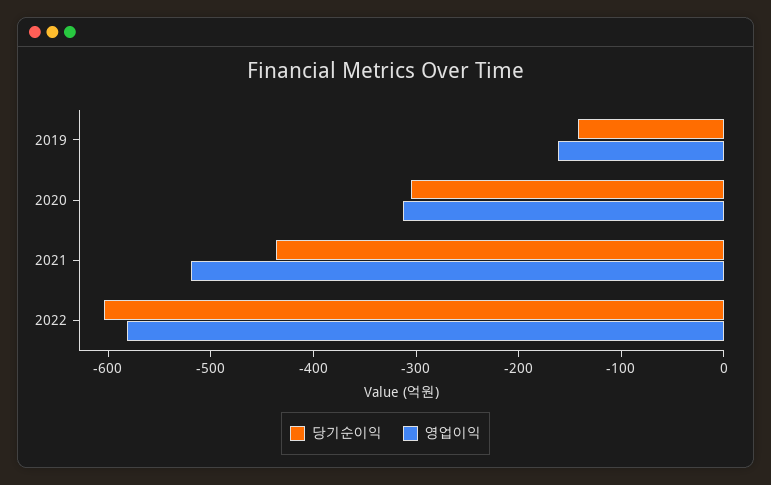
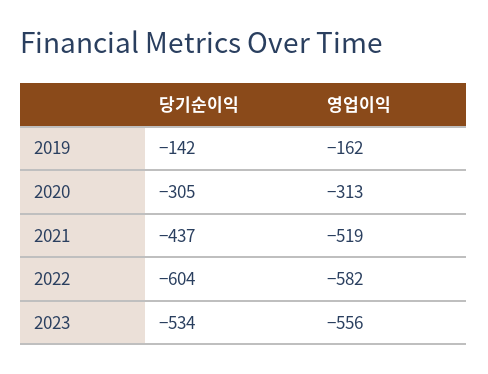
당기순이익, 2023: none -> -534
영업이익, 2023: none -> -556

